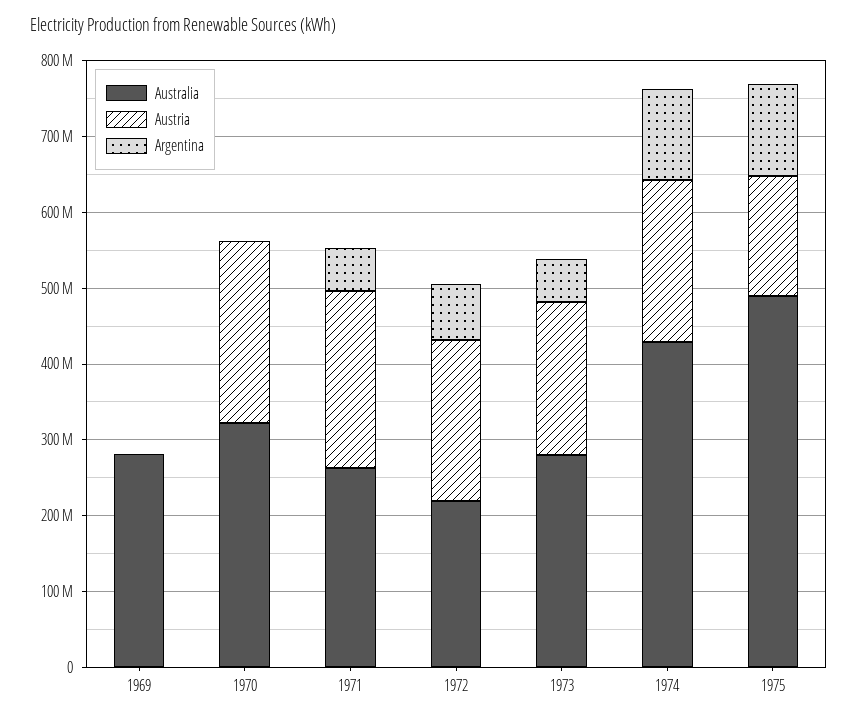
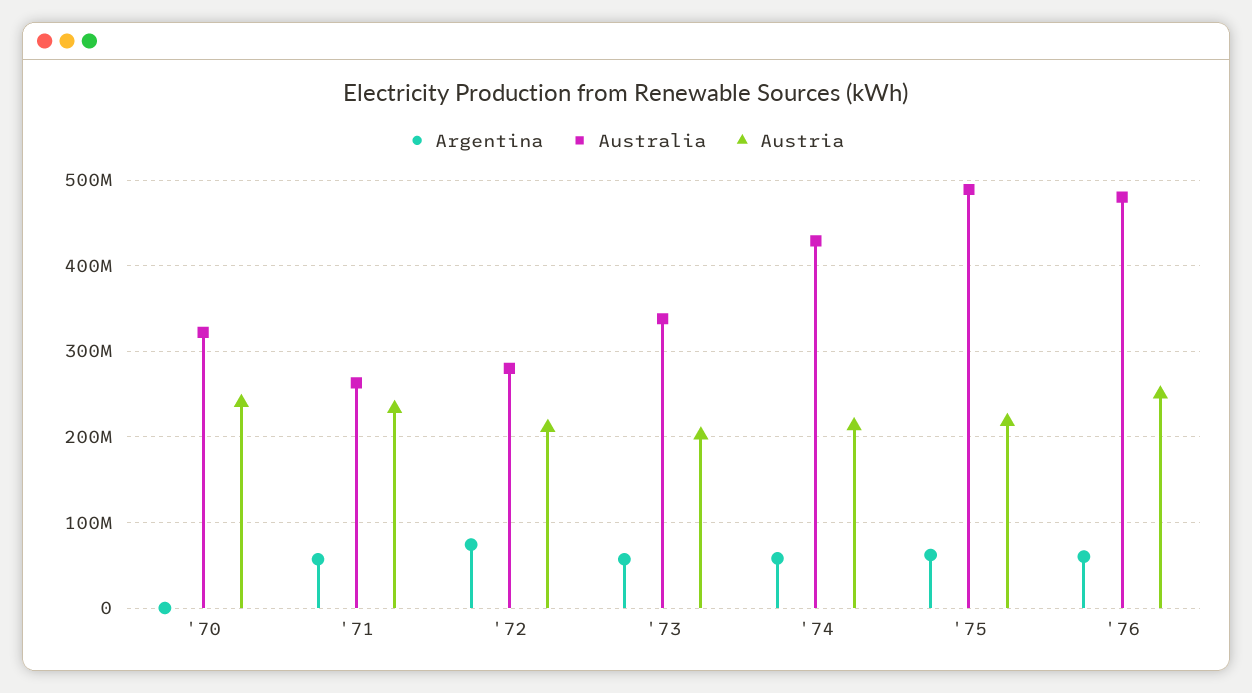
Australia, 1969: 280000000 -> none
Austria, 1969: 0 -> none
Argentina, 1969: 0 -> none
Australia, 1972: 220000000 -> 280000000
Australia, 1973: 280000000 -> 340000000
Argentina, 1974: 120000000 -> 60000000
Austria, 1975: 160000000 -> 220000000
Argentina, 1975: 120000000 -> 60000000
Argentina, '76: none -> 60000000
Australia, '76: none -> 480000000
Austria, '76: none -> 250000000

